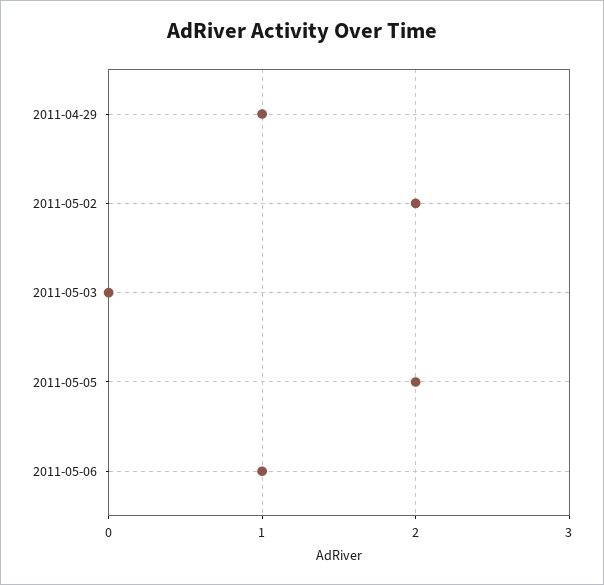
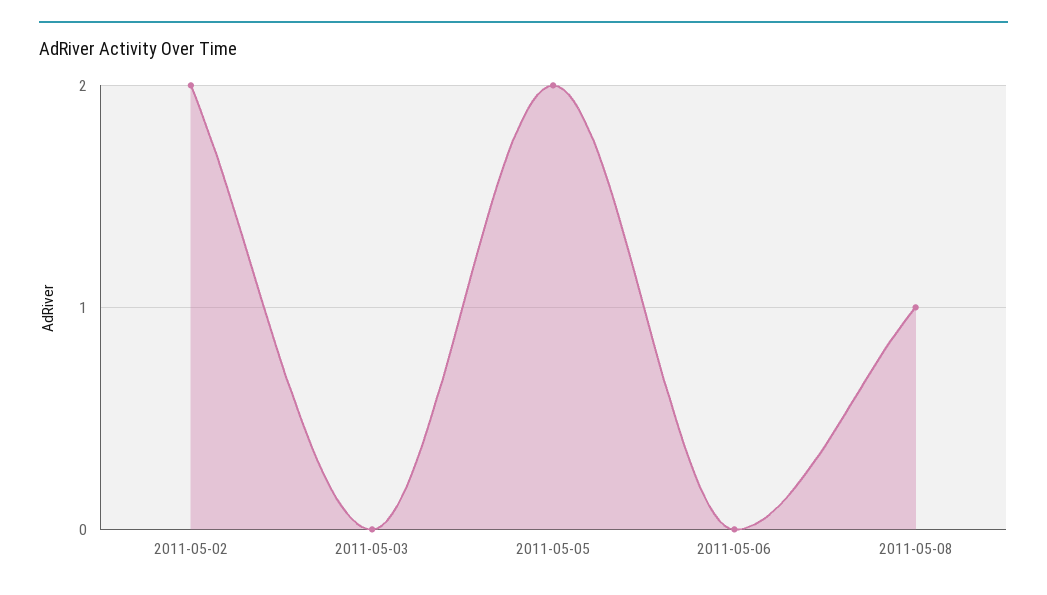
2011-04-29: 1 -> none
2011-05-06: 1 -> 0
2011-05-08: none -> 1

